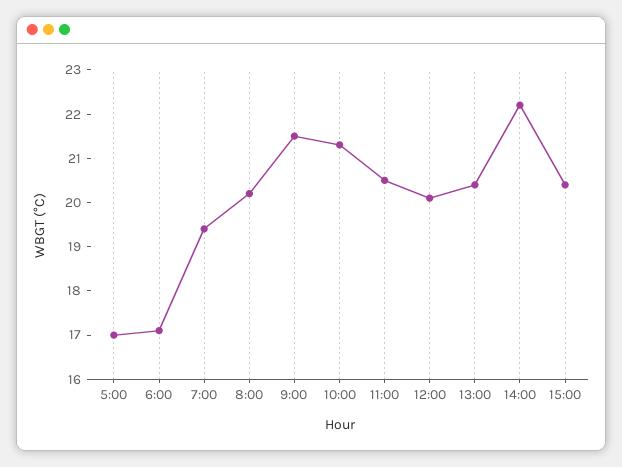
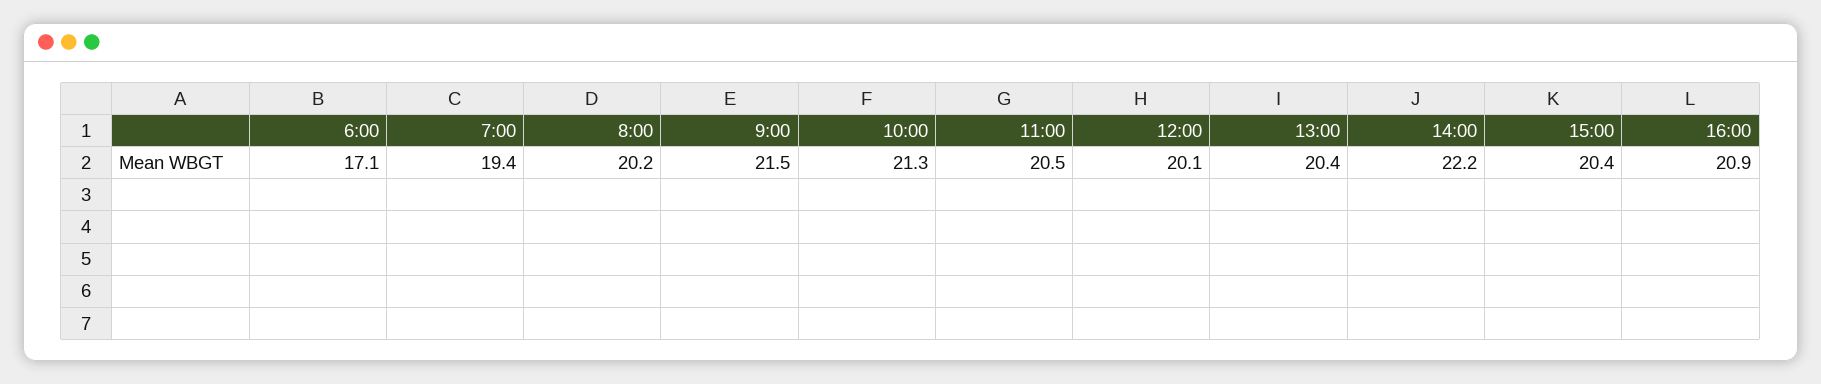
5:00: 17 -> none
16:00: none -> 20.9

